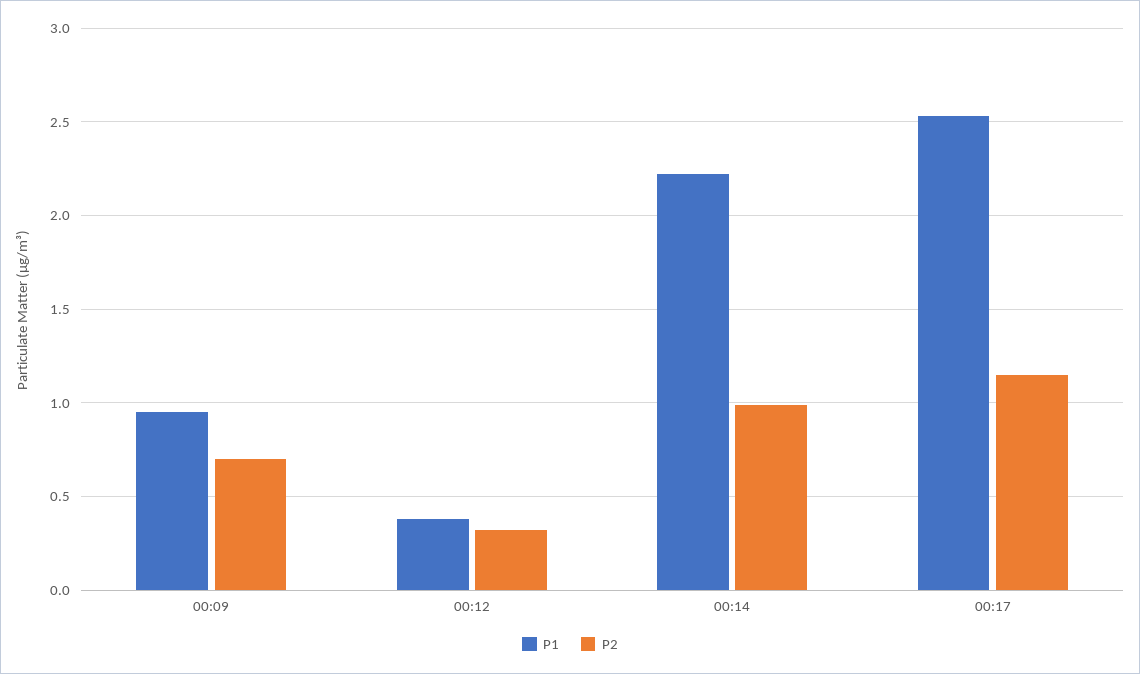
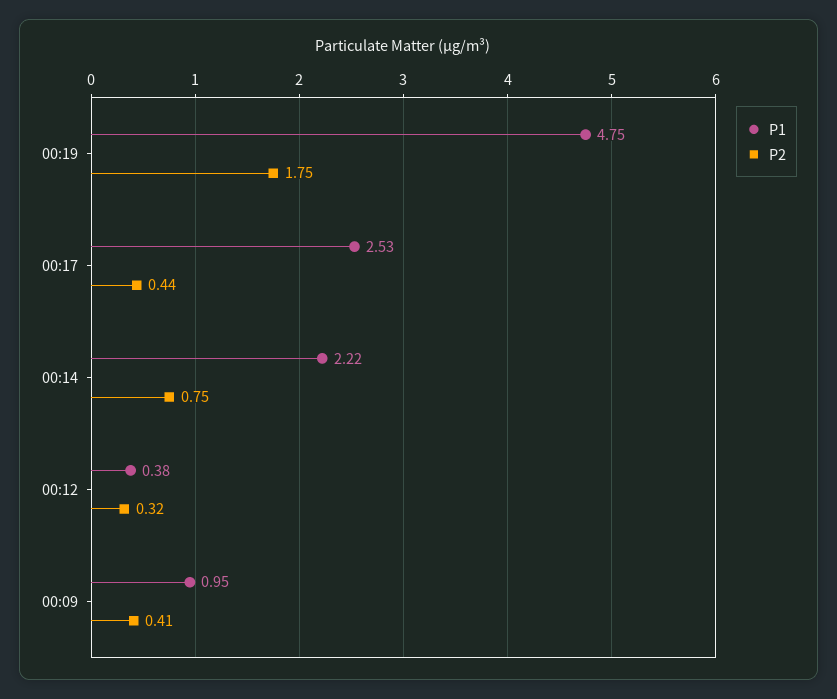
P2, 00:09: 0.7 -> 0.41
P2, 00:14: 1 -> 0.75
P2, 00:17: 1.15 -> 0.44
P1, 00:19: none -> 4.75
P2, 00:19: none -> 1.75

